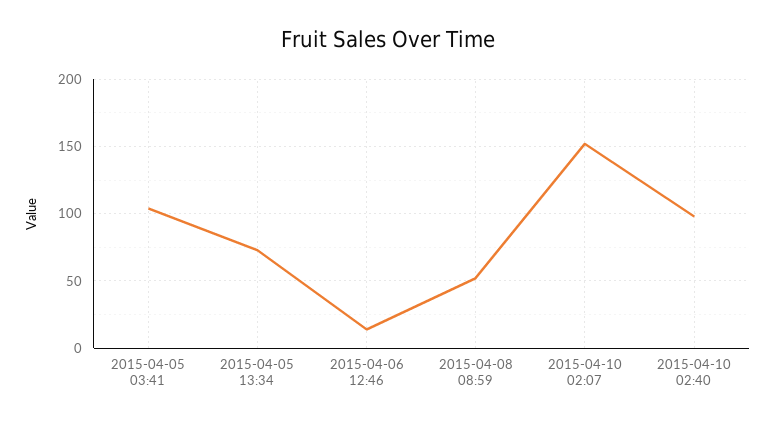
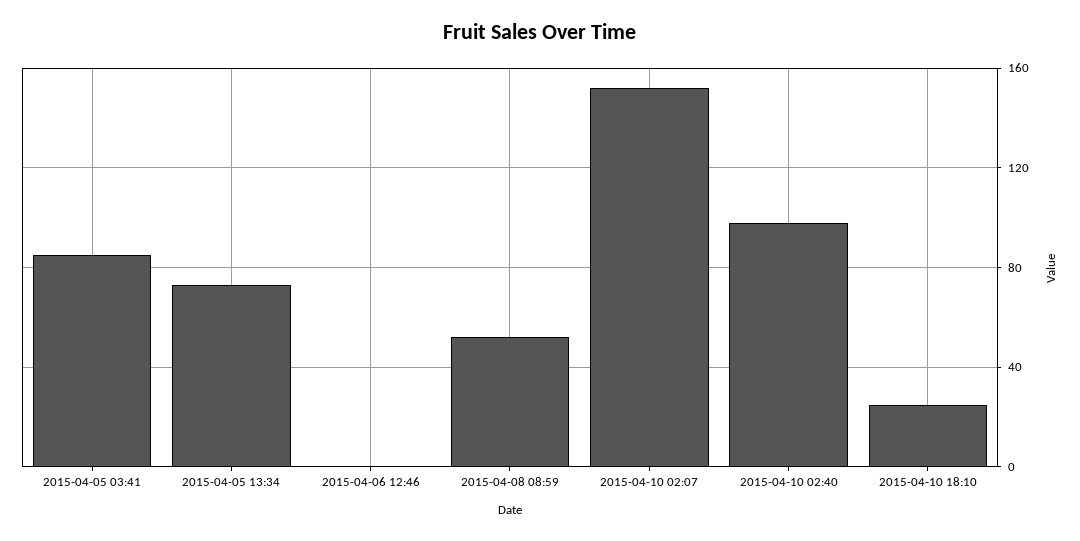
2015-04-05 03:41: 105 -> 85
2015-04-06 12:46: 15 -> 0
2015-04-10 18:10: none -> 25

